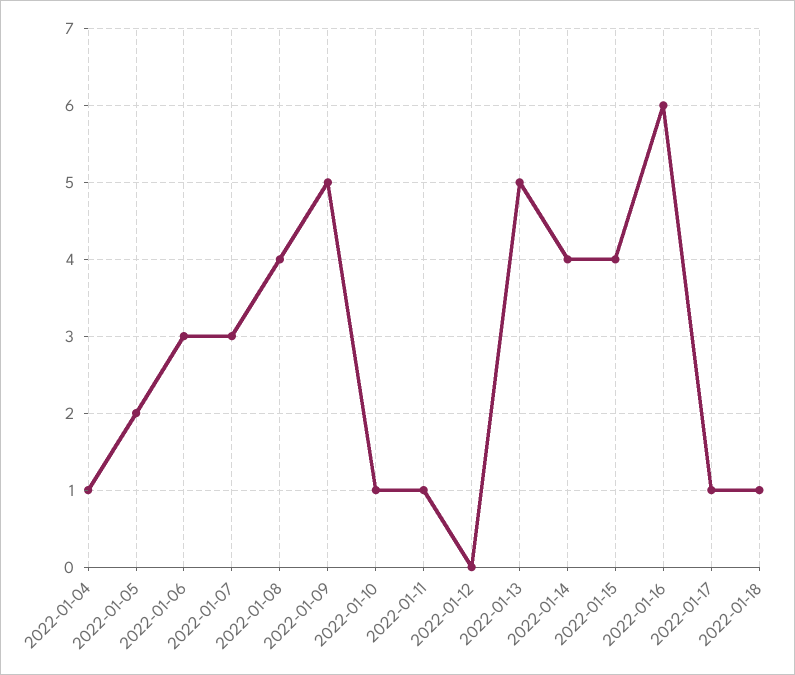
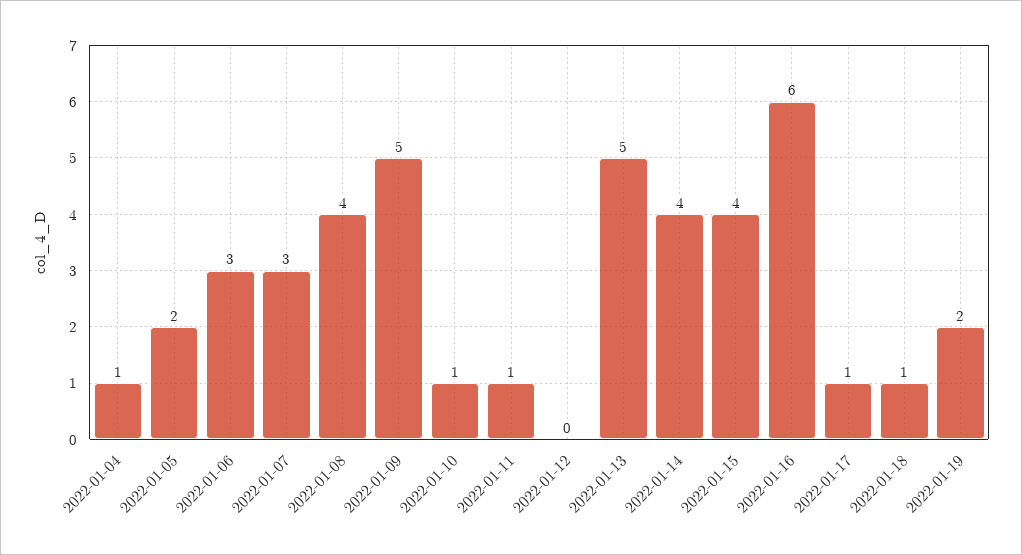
2022-01-19: none -> 2

